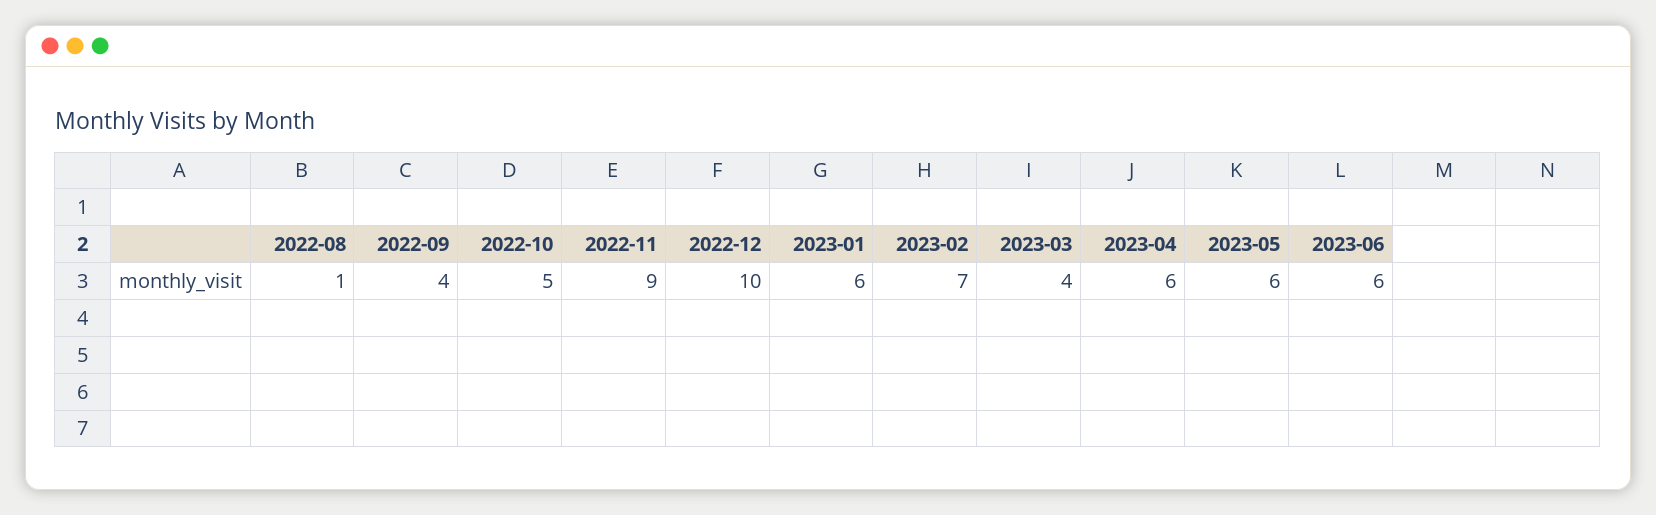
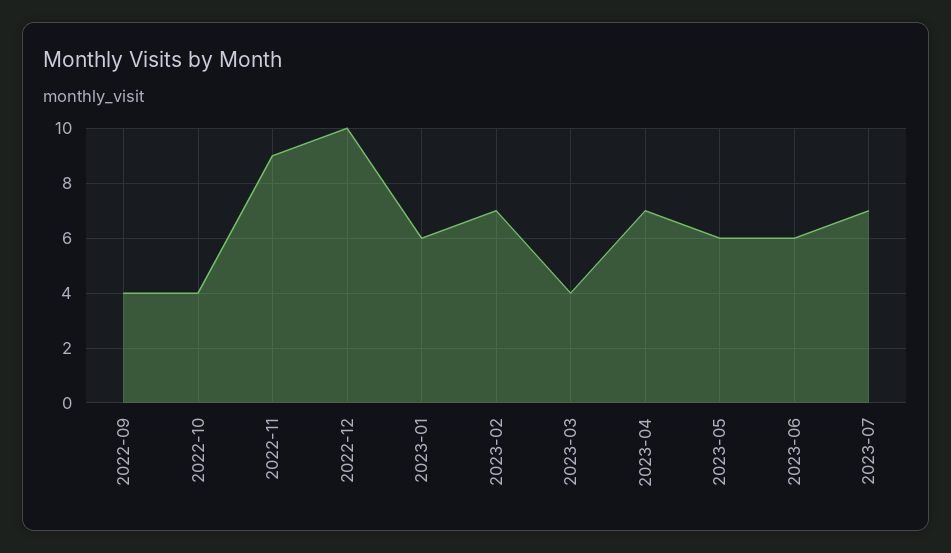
2022-08: 1 -> none
2022-10: 5 -> 4
2023-04: 6 -> 7
2023-07: none -> 7

